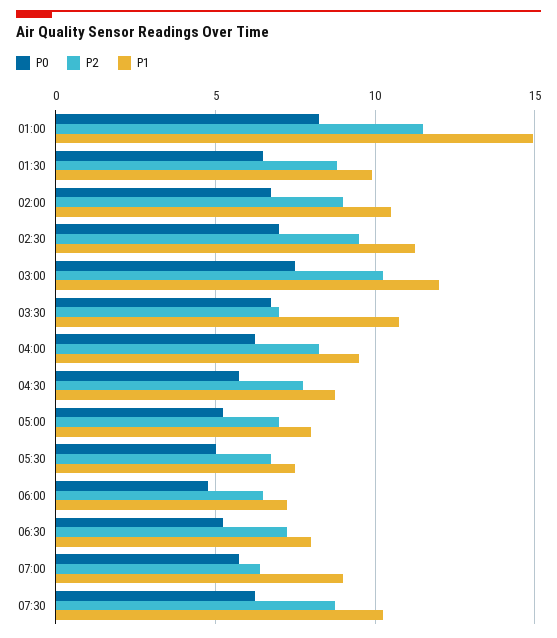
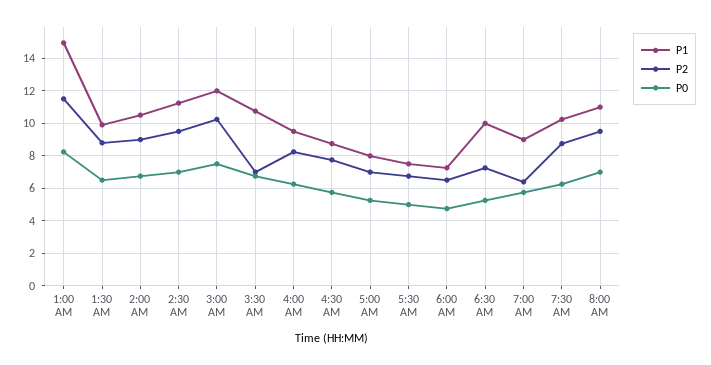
P1, 06:30: 8 -> 10
P1, 8:00 AM: none -> 11
P2, 8:00 AM: none -> 9.5
P0, 8:00 AM: none -> 7

